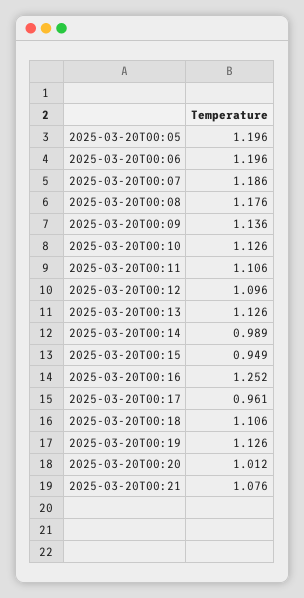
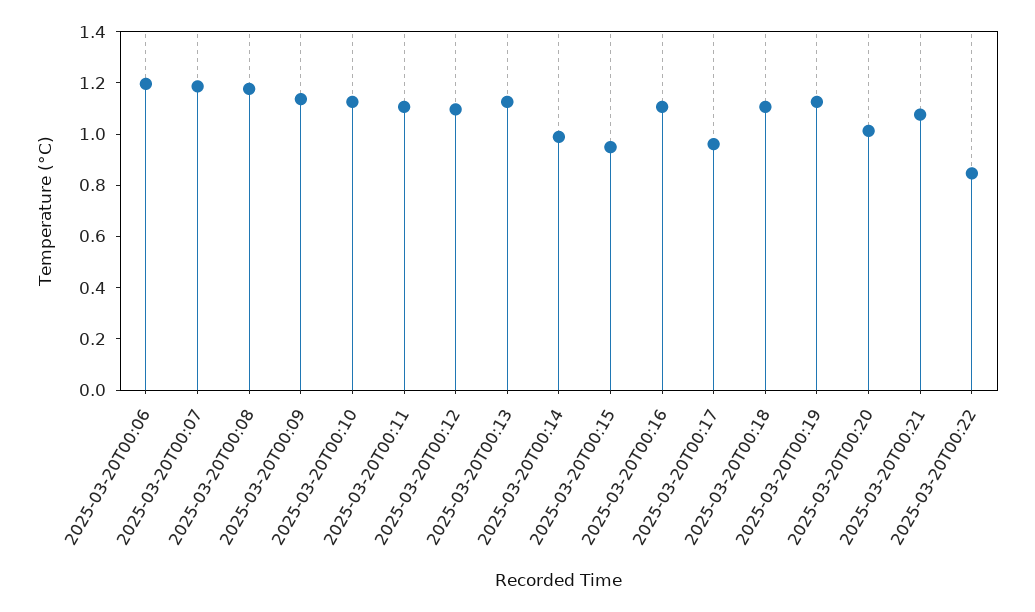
2025-03-20T00:05: 1.196 -> none
2025-03-20T00:16: 1.252 -> 1.1
2025-03-20T00:22: none -> 0.85

